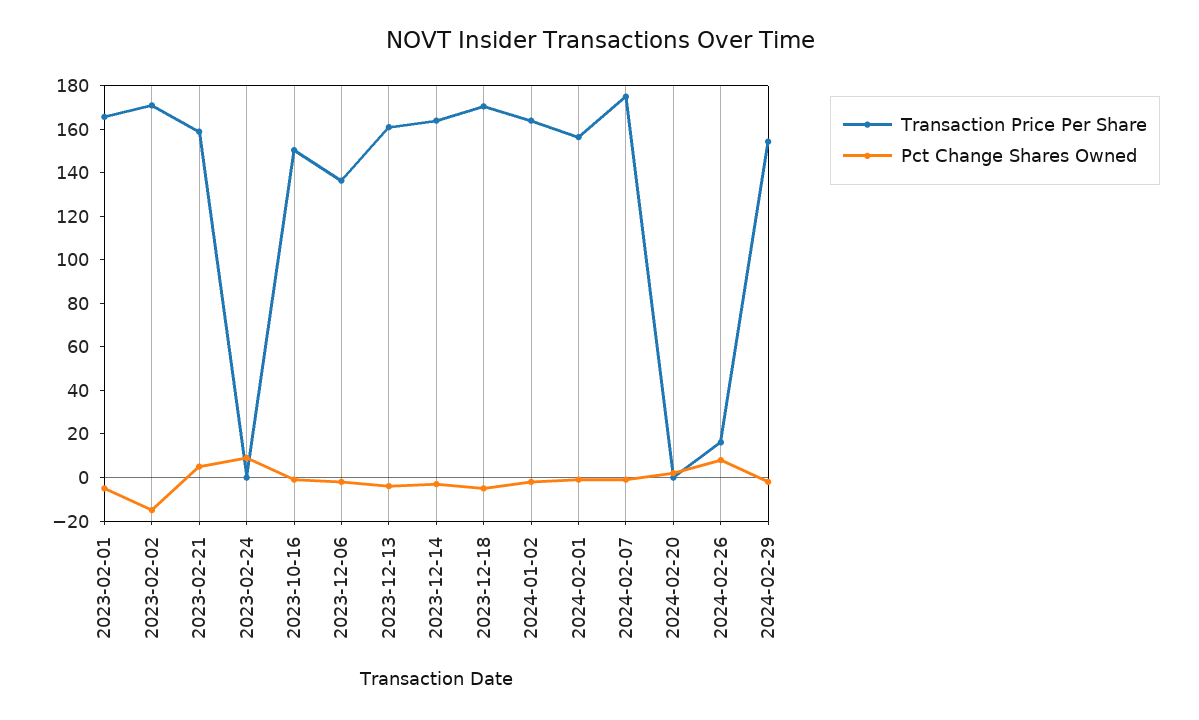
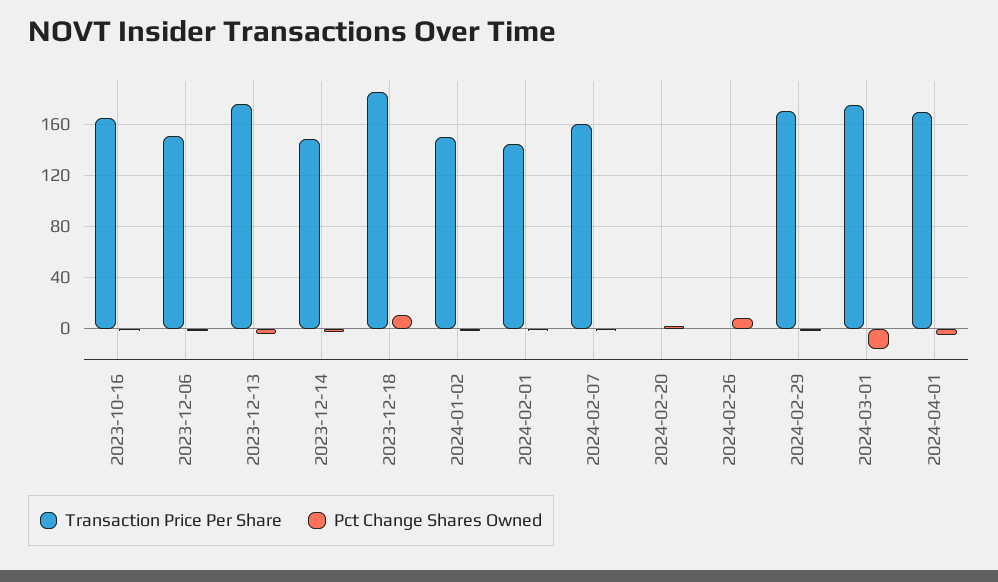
Transaction Price Per Share, 2023-02-01: 165 -> none
Pct Change Shares Owned, 2023-02-01: -5 -> none
Transaction Price Per Share, 2023-02-02: 170 -> none
Pct Change Shares Owned, 2023-02-02: -15 -> none
Transaction Price Per Share, 2023-02-21: 160 -> none
Pct Change Shares Owned, 2023-02-21: 5 -> none
Transaction Price Per Share, 2023-02-24: 0 -> none
Pct Change Shares Owned, 2023-02-24: 10 -> none
Transaction Price Per Share, 2023-10-16: 150 -> 165
Transaction Price Per Share, 2023-12-06: 135 -> 150
Transaction Price Per Share, 2023-12-13: 160 -> 175
Transaction Price Per Share, 2023-12-14: 165 -> 150
Transaction Price Per Share, 2023-12-18: 170 -> 185
Pct Change Shares Owned, 2023-12-18: -5 -> 10
Transaction Price Per Share, 2024-01-02: 165 -> 150
Transaction Price Per Share, 2024-02-01: 155 -> 145
Transaction Price Per Share, 2024-02-07: 175 -> 160
Transaction Price Per Share, 2024-02-26: 15 -> 0
Transaction Price Per Share, 2024-02-29: 155 -> 170
Transaction Price Per Share, 2024-03-01: none -> 175
Pct Change Shares Owned, 2024-03-01: none -> -15
Transaction Price Per Share, 2024-04-01: none -> 170
Pct Change Shares Owned, 2024-04-01: none -> -5

